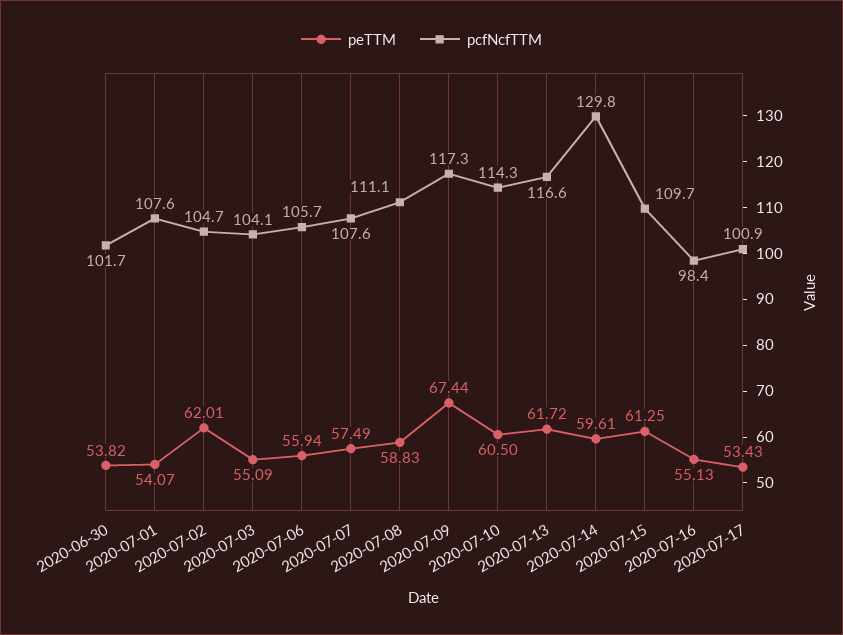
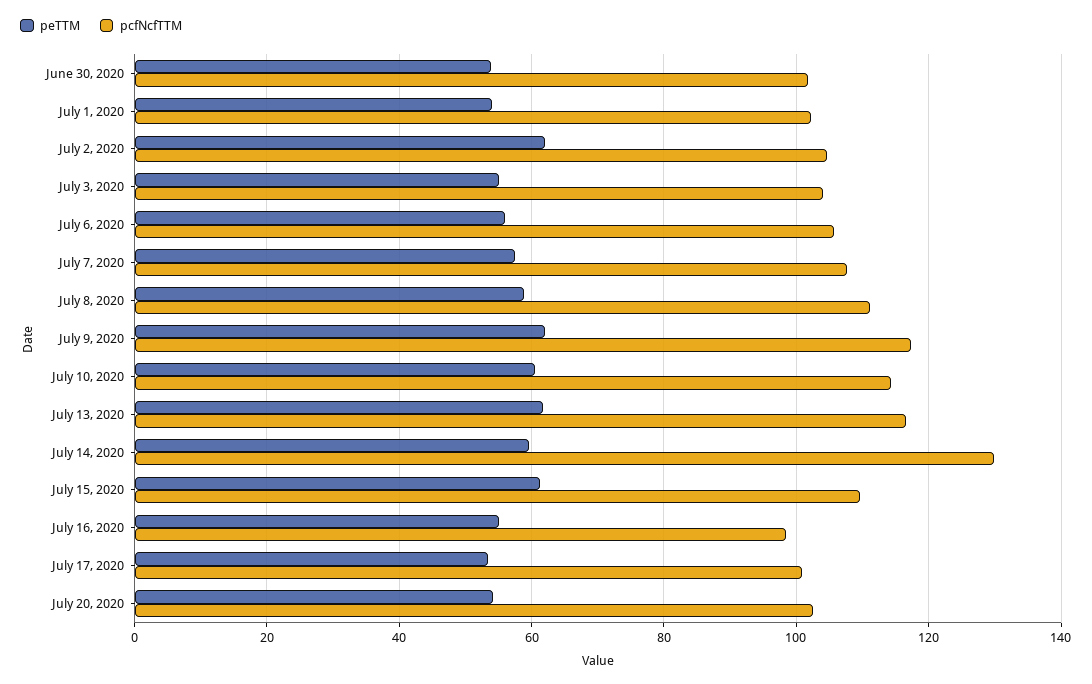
pcfNcfTTM, 2020-07-01: 107.6 -> 102
peTTM, 2020-07-09: 67.44 -> 62
peTTM, July 20, 2020: none -> 54
pcfNcfTTM, July 20, 2020: none -> 102

